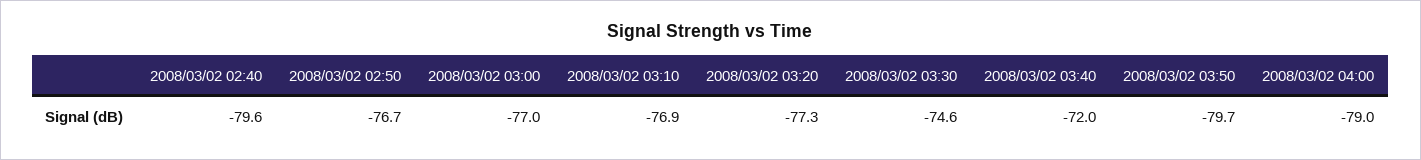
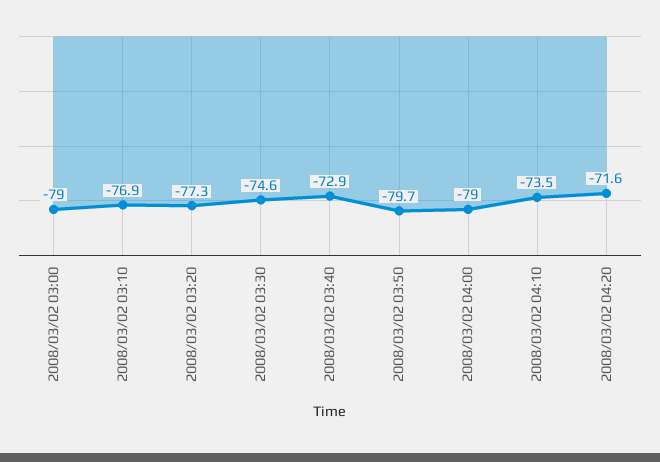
2008/03/02 02:40: -79.6 -> none
2008/03/02 02:50: -76.7 -> none
2008/03/02 03:00: -77 -> -79
2008/03/02 03:40: -72 -> -72.9
2008/03/02 04:10: none -> -73.5
2008/03/02 04:20: none -> -71.6

